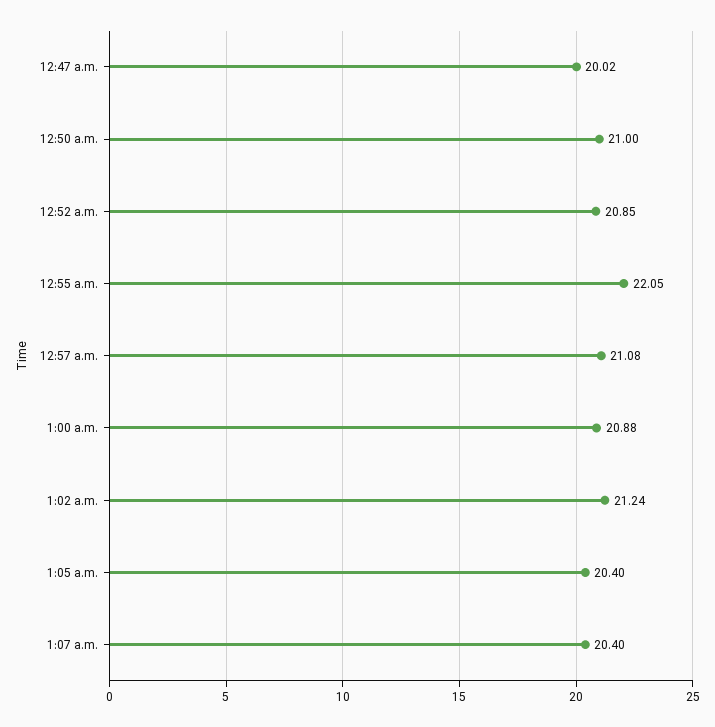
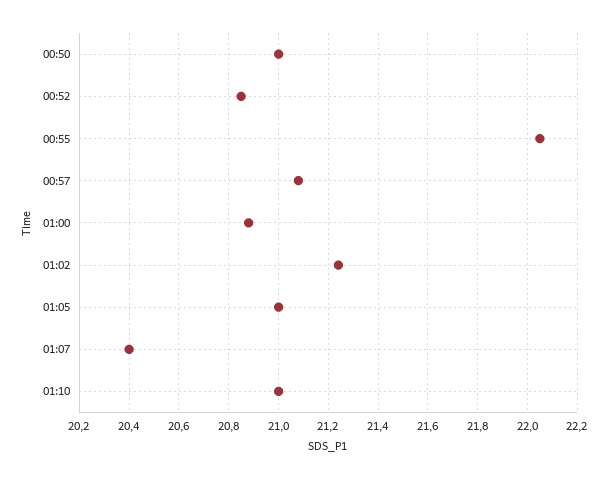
12:47 a.m.: 20.02 -> none
1:05 a.m.: 20.4 -> 21
01:10: none -> 21

